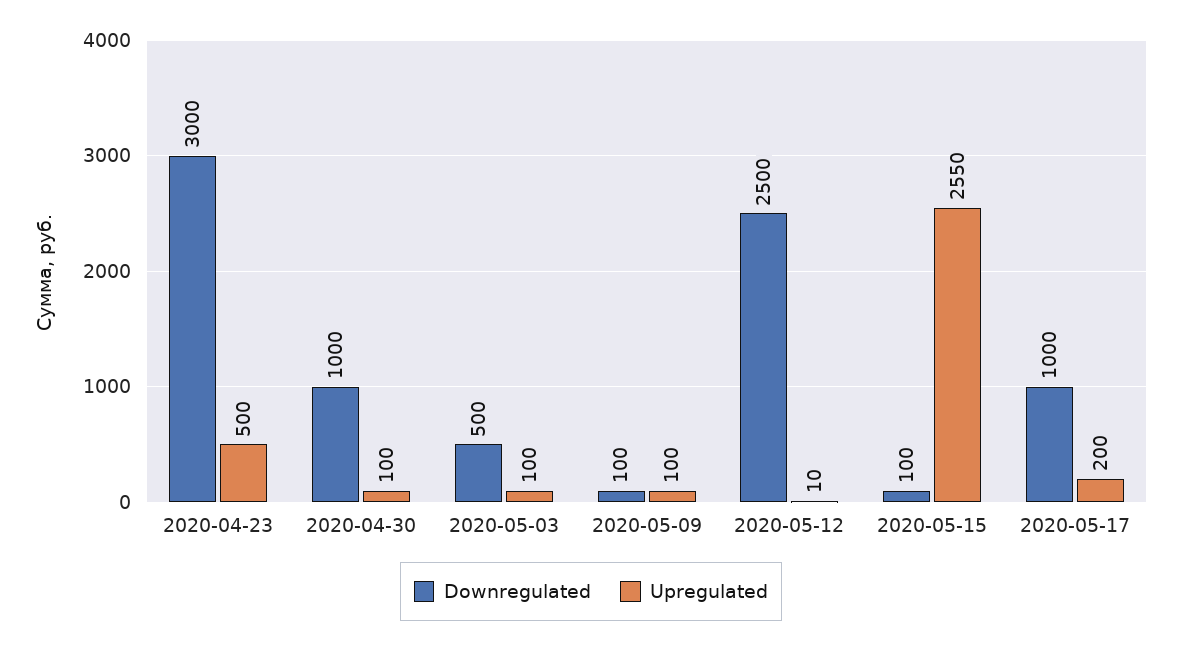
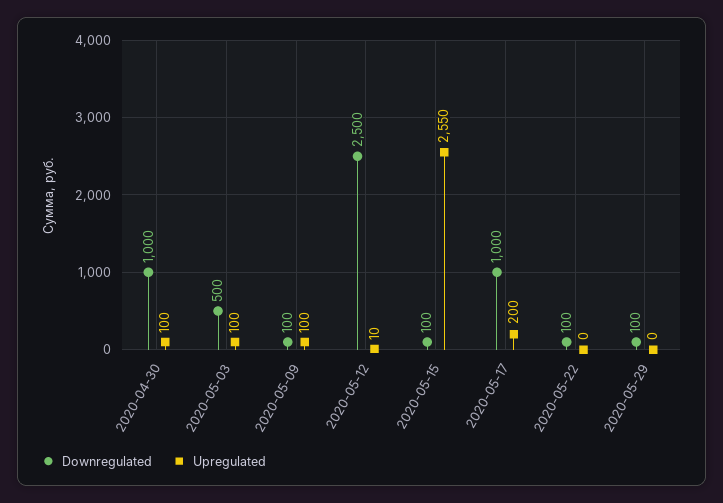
Downregulated, 2020-04-23: 3000 -> none
Upregulated, 2020-04-23: 500 -> none
Downregulated, 2020-05-22: none -> 100
Upregulated, 2020-05-22: none -> 0
Downregulated, 2020-05-29: none -> 100
Upregulated, 2020-05-29: none -> 0

